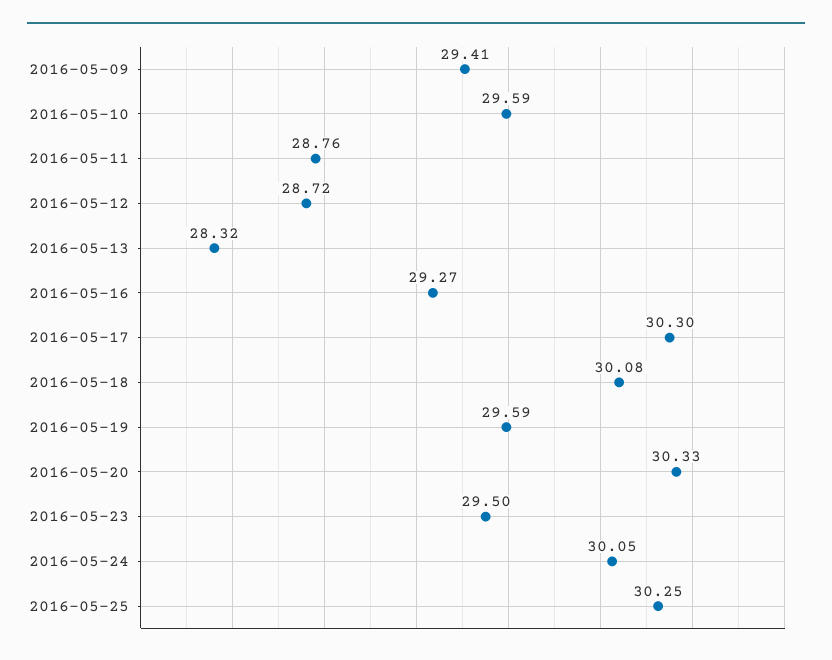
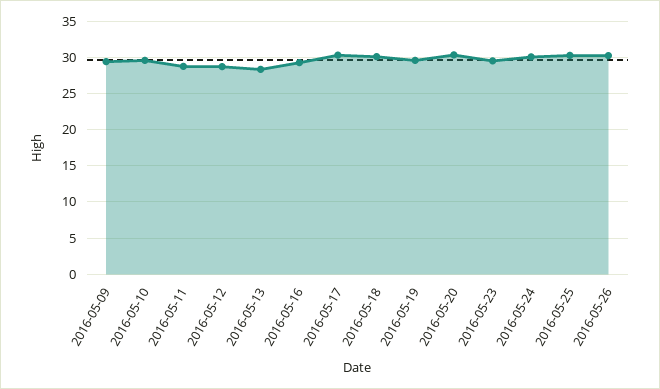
2016-05-26: none -> 30

